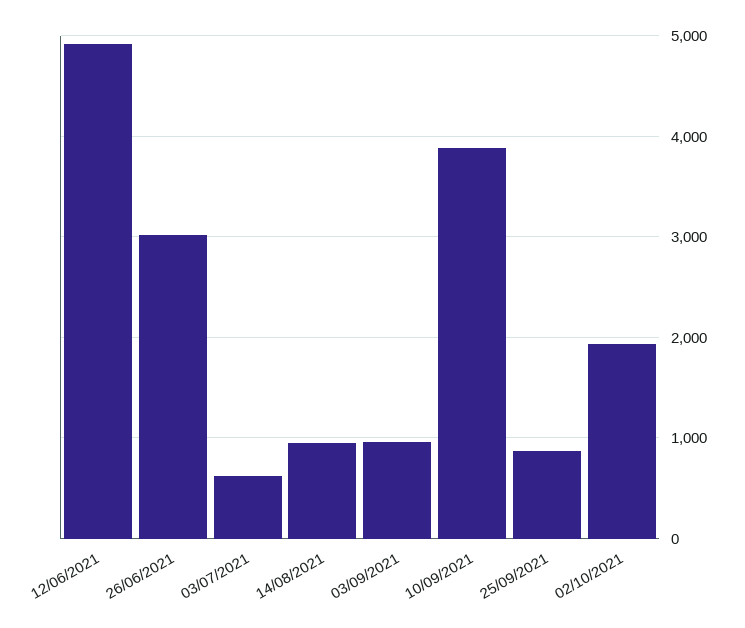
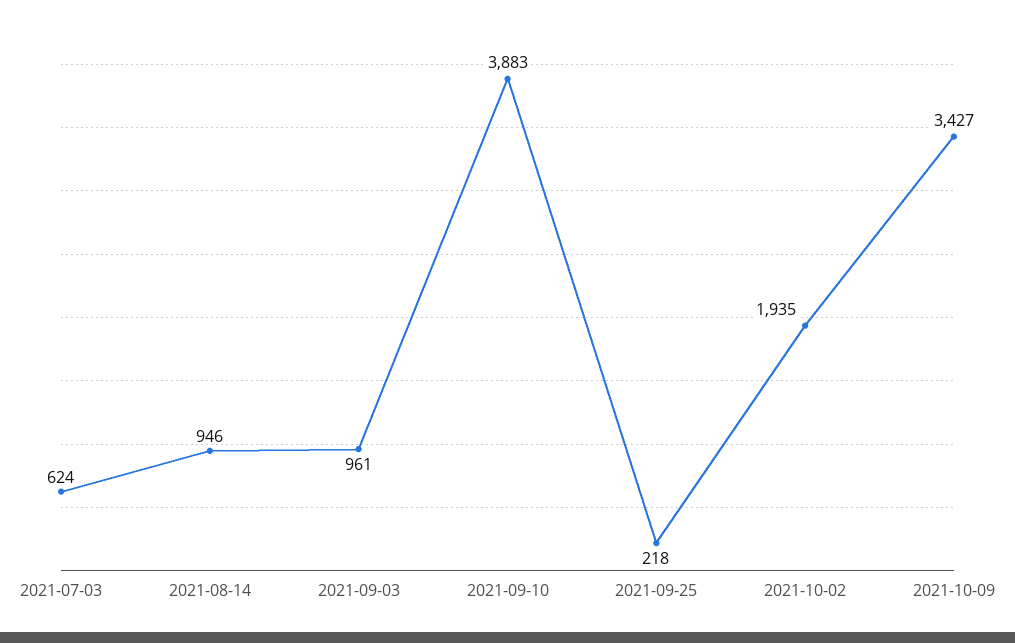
12/06/2021: 4900 -> none
26/06/2021: 3000 -> none
25/09/2021: 900 -> 218
2021-10-09: none -> 3427

